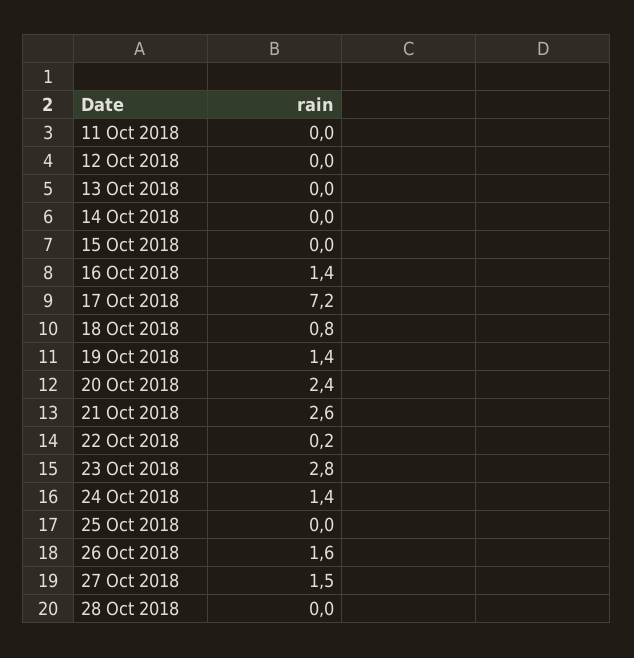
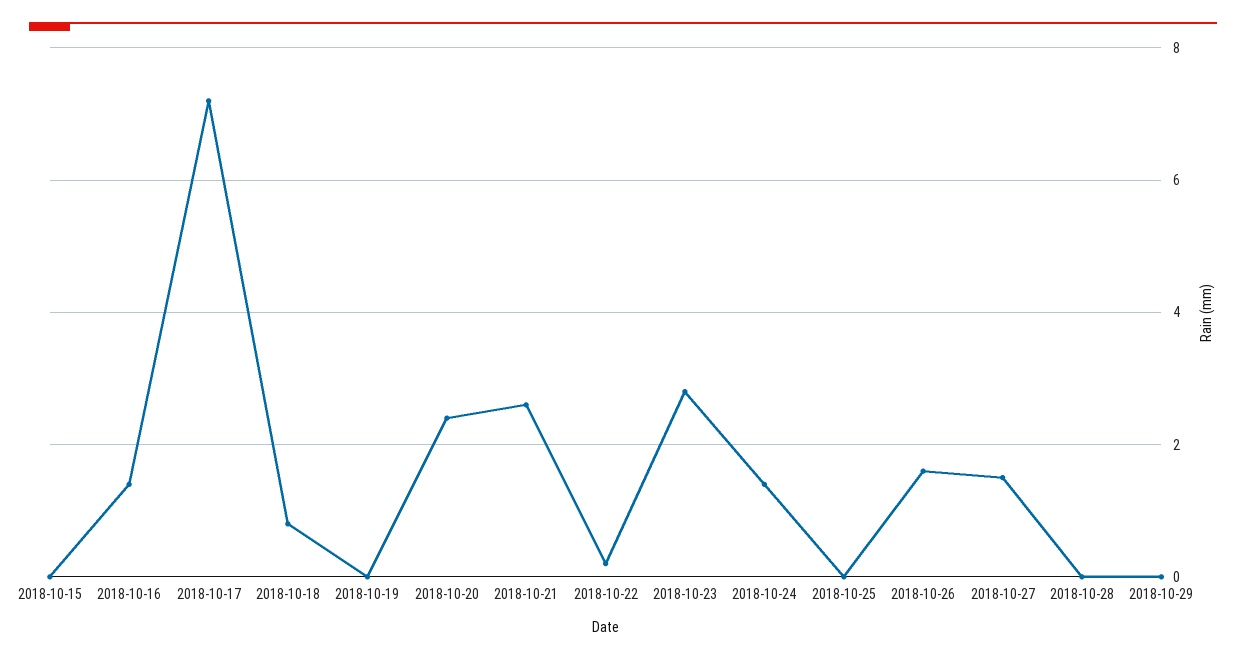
11 Oct 2018: 0 -> none
12 Oct 2018: 0 -> none
13 Oct 2018: 0 -> none
14 Oct 2018: 0 -> none
19 Oct 2018: 1.4 -> 0
2018-10-29: none -> 0

